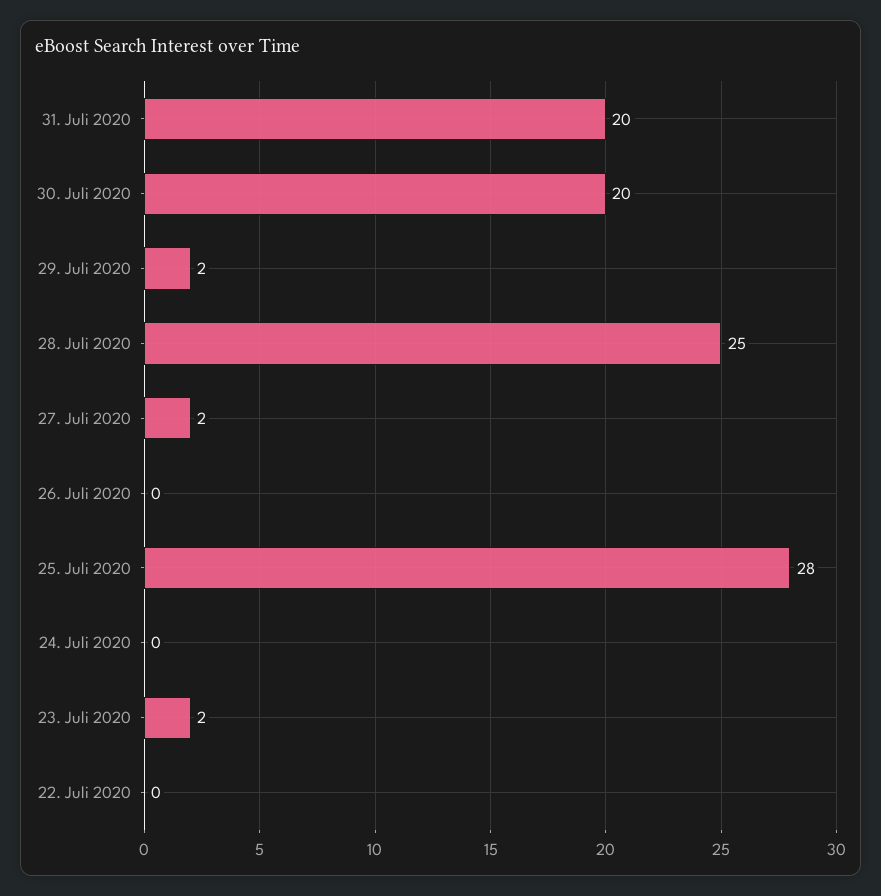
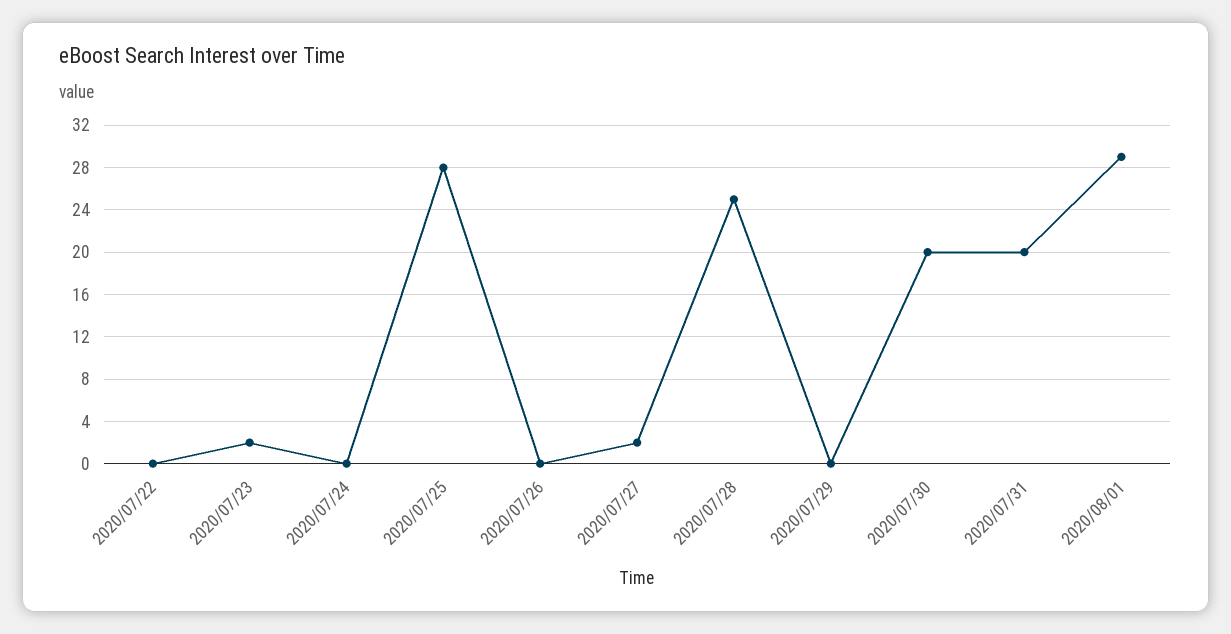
29. Juli 2020: 2 -> 0
2020/08/01: none -> 29

